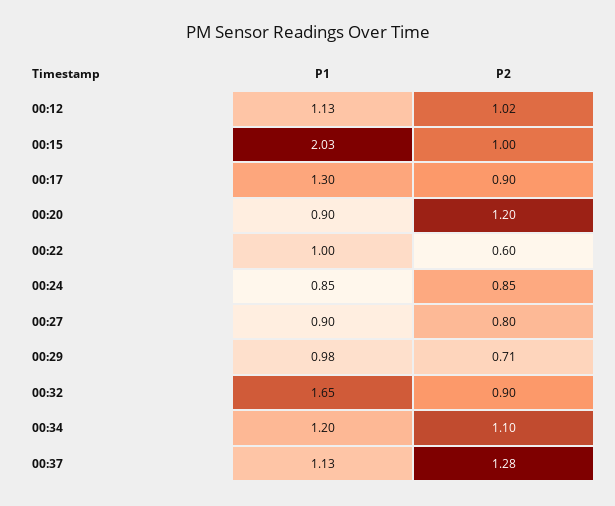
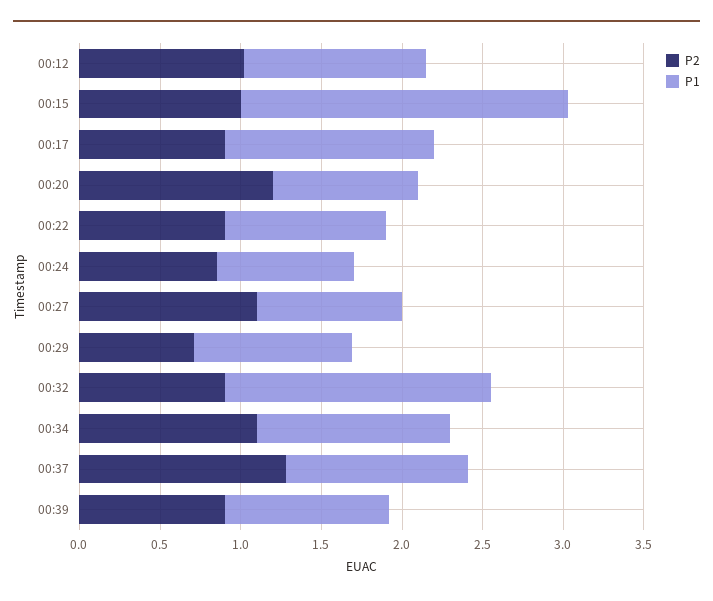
P2, 00:22: 0.6 -> 0.9
P2, 00:27: 0.8 -> 1.1
P2, 00:39: none -> 0.9
P1, 00:39: none -> 1

